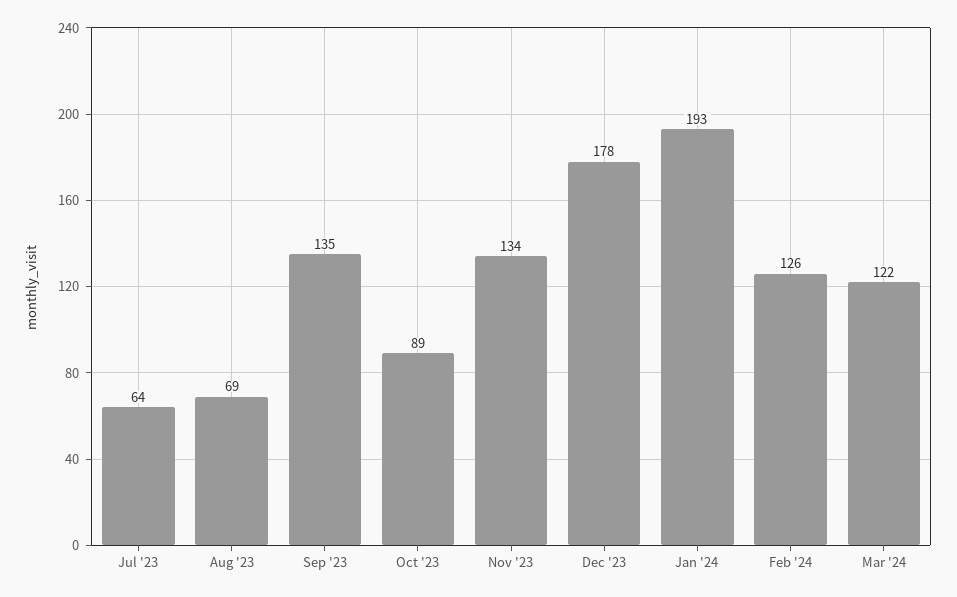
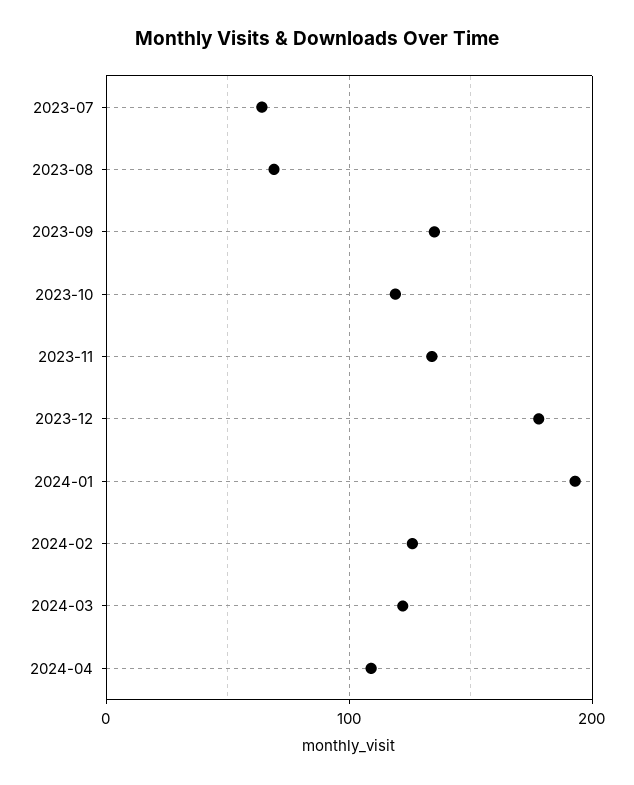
Oct '23: 89 -> 120
2024-04: none -> 110

